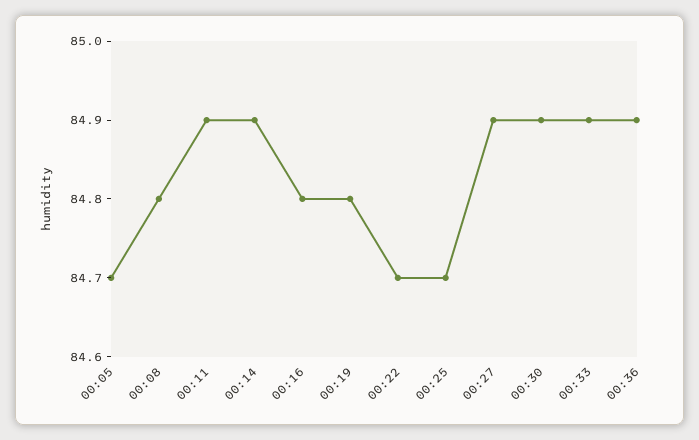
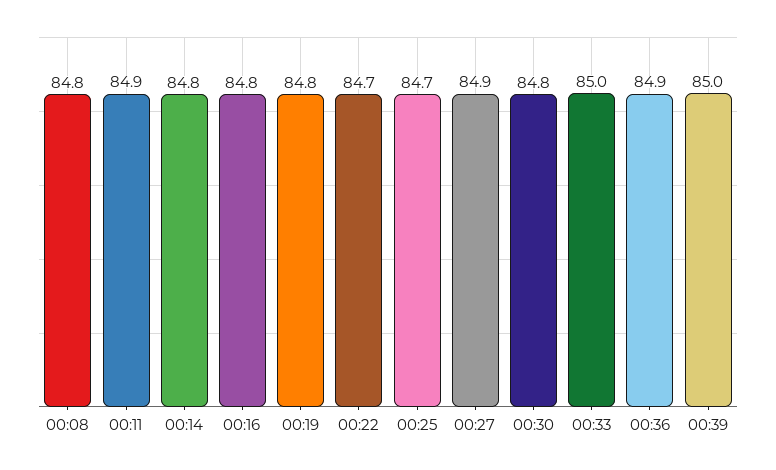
00:05: 84.7 -> none
00:14: 84.9 -> 84.8
00:30: 84.9 -> 84.8
00:33: 84.9 -> 85
00:39: none -> 85

